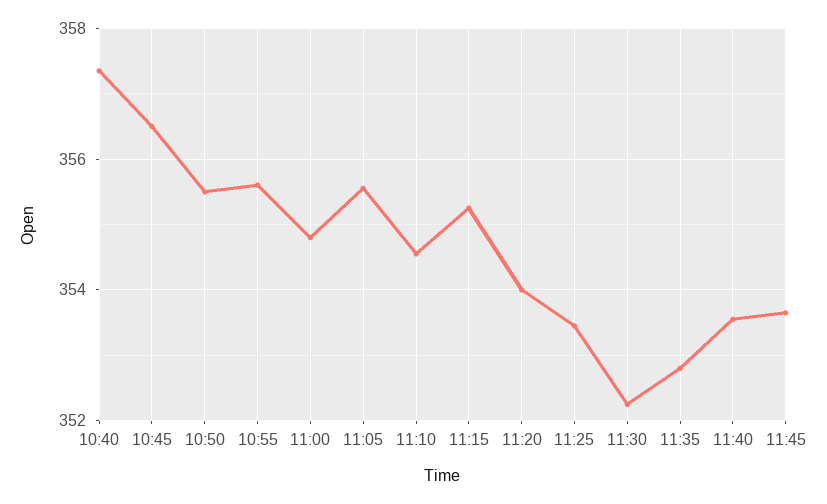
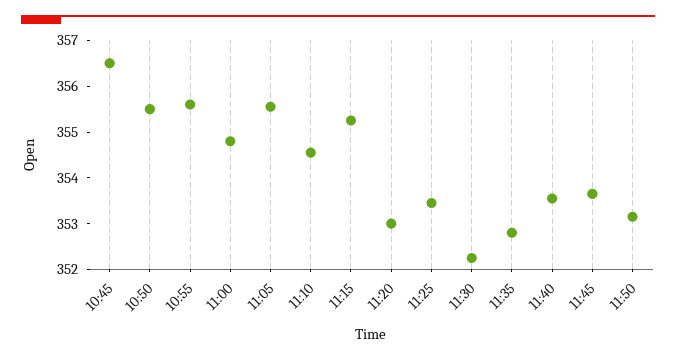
10:40: 357.4 -> none
11:20: 354 -> 353
11:50: none -> 353.2

